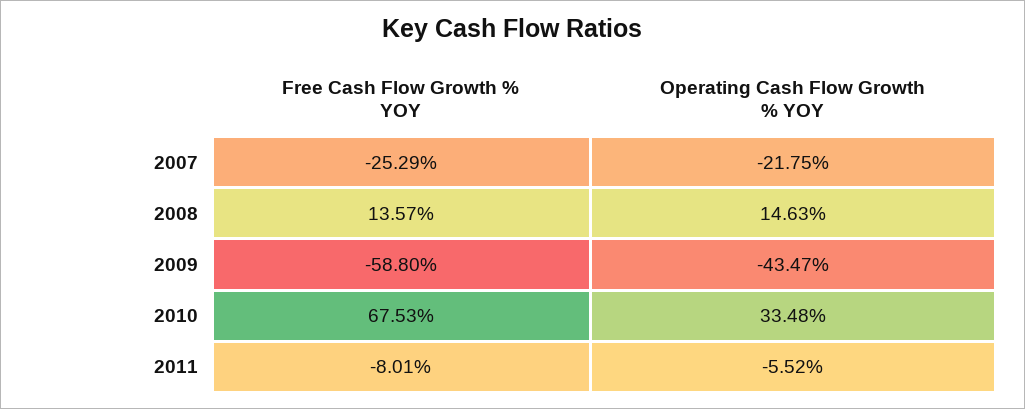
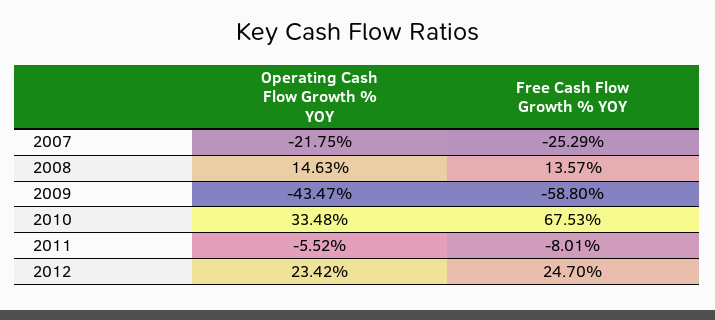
Operating Cash Flow Growth % YOY, 2012: none -> 23.42
Free Cash Flow Growth % YOY, 2012: none -> 24.7

